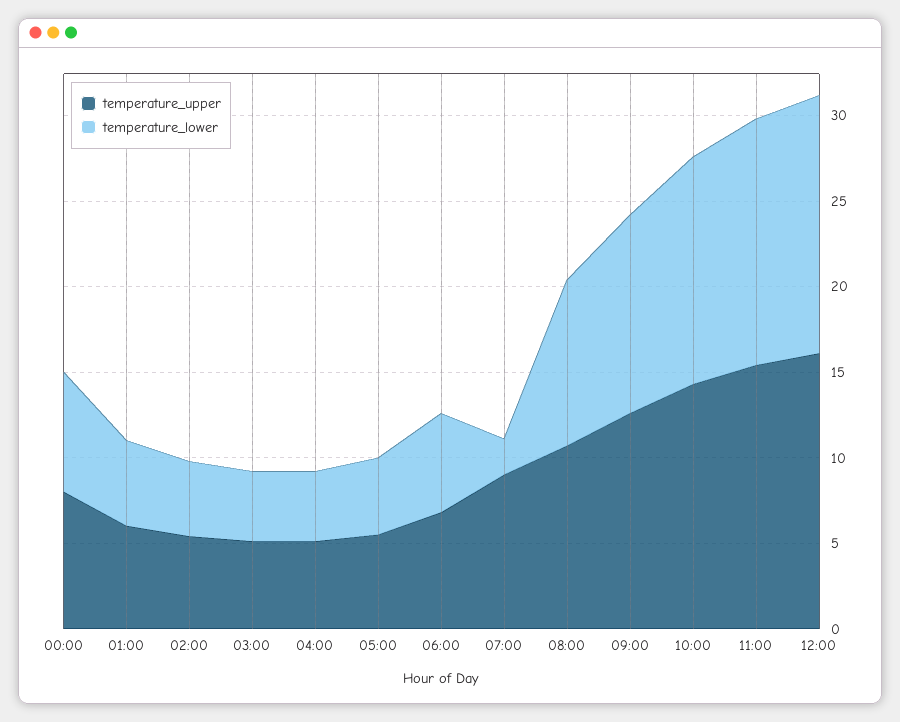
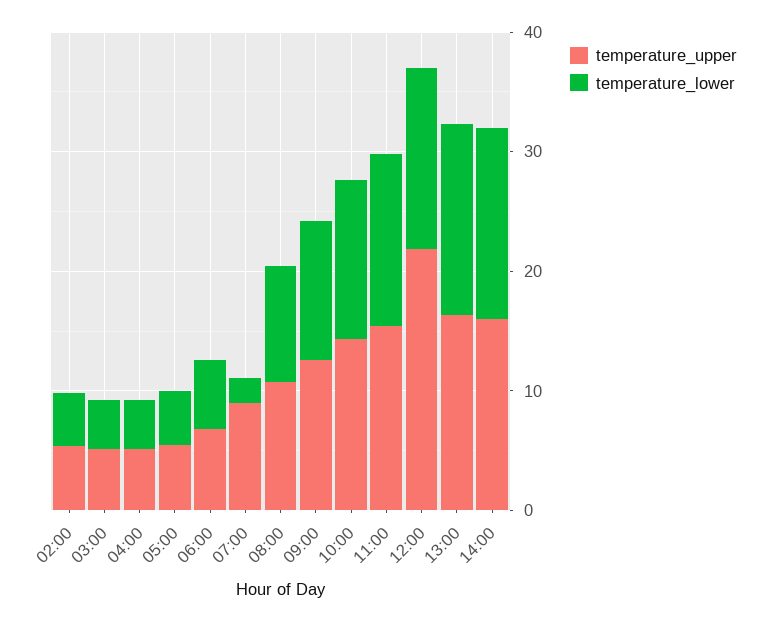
temperature_upper, 00:00: 8 -> none
temperature_lower, 00:00: 7 -> none
temperature_upper, 01:00: 6 -> none
temperature_lower, 01:00: 5 -> none
temperature_upper, 12:00: 16 -> 22
temperature_upper, 13:00: none -> 16
temperature_lower, 13:00: none -> 16
temperature_upper, 14:00: none -> 16
temperature_lower, 14:00: none -> 16

